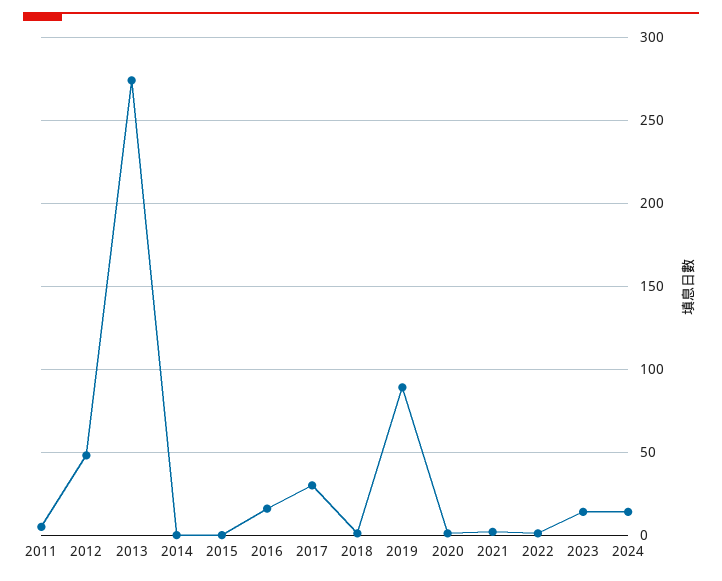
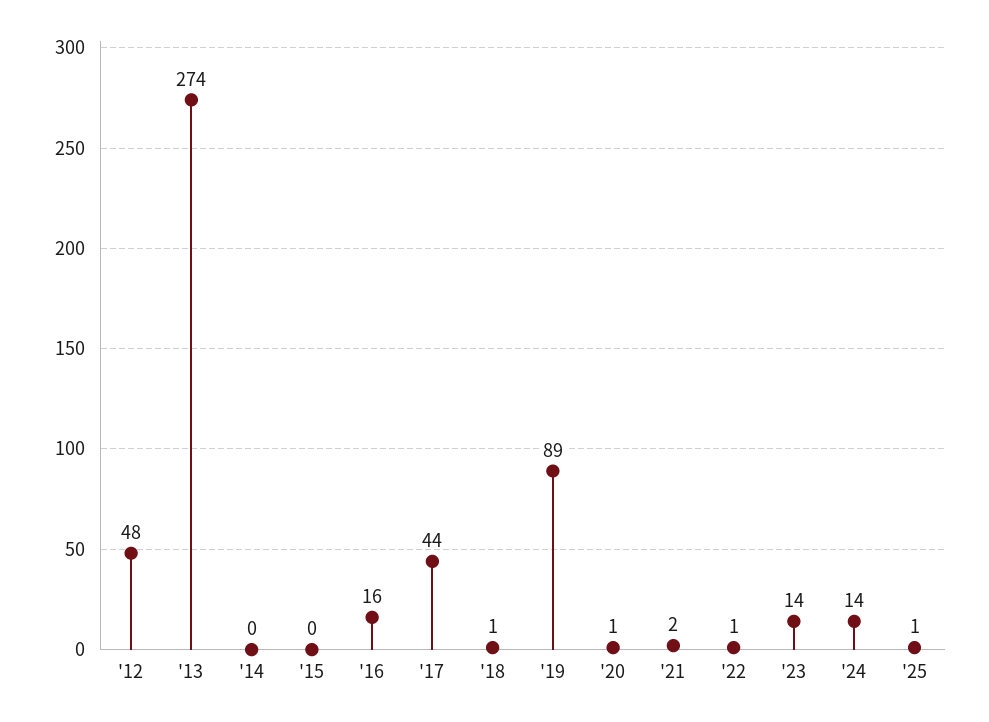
2011: 5 -> none
2017: 30 -> 44
'25: none -> 1

